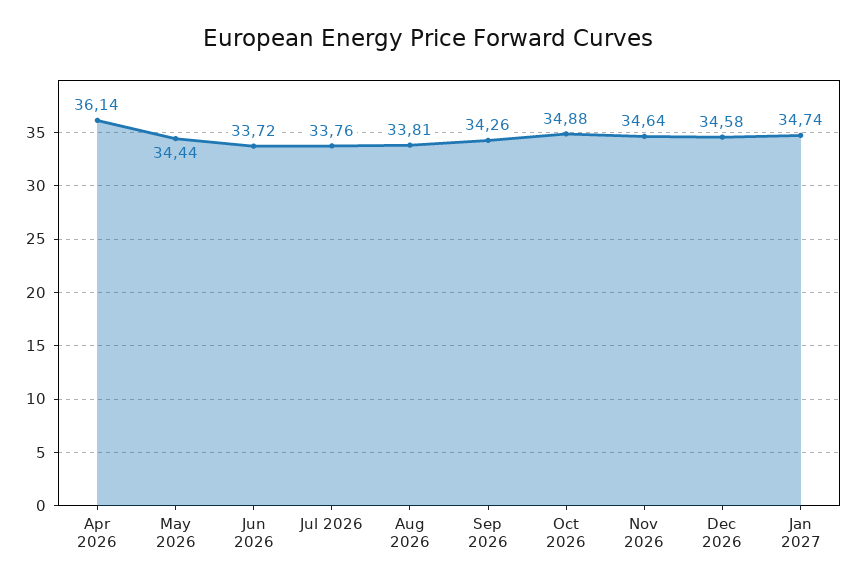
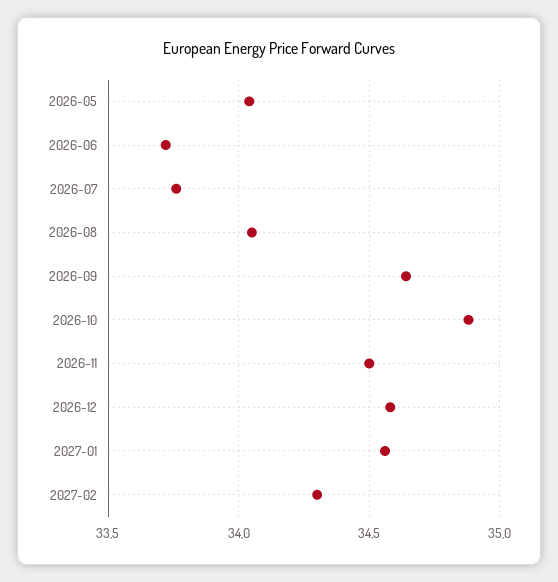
Apr 2026: 36.14 -> none
May 2026: 34.44 -> 34.05
Aug 2026: 33.81 -> 34.05
Sep 2026: 34.26 -> 34.65
Nov 2026: 34.64 -> 34.5
Jan 2027: 34.74 -> 34.55
2027-02: none -> 34.3

